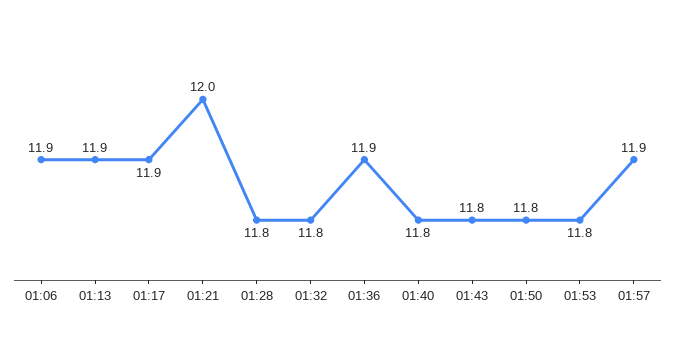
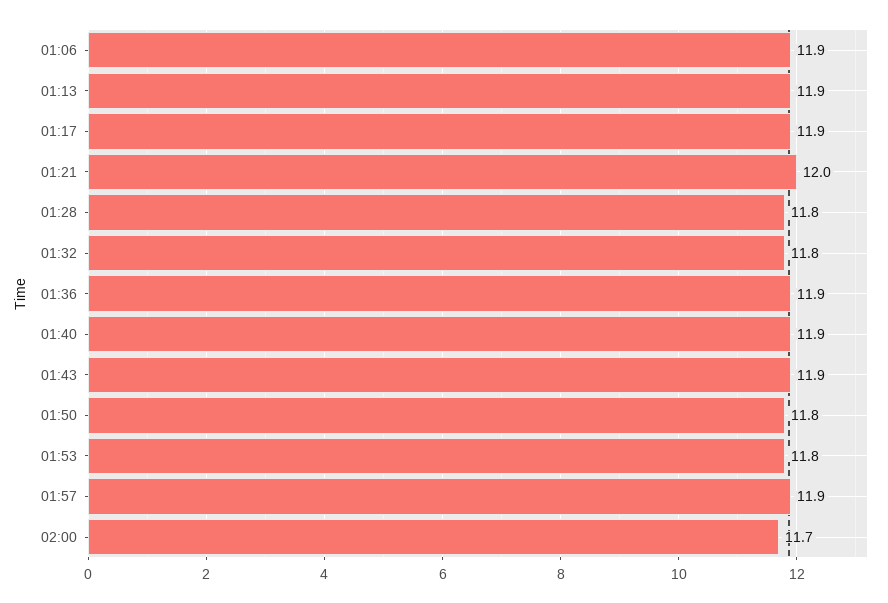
01:40: 11.8 -> 11.9
01:43: 11.8 -> 11.9
02:00: none -> 11.7

